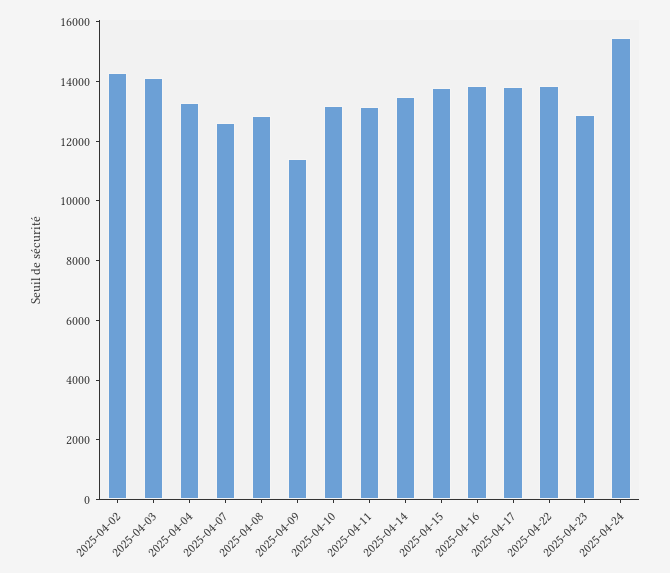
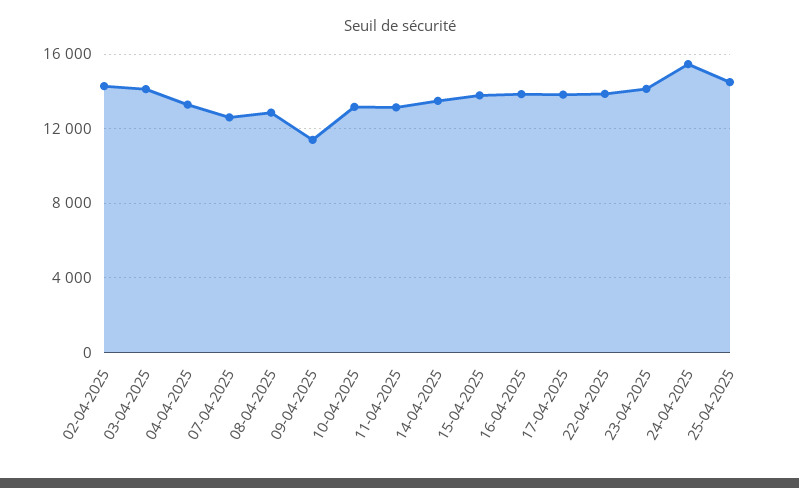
2025-04-23: 13000 -> 14000
25-04-2025: none -> 14500

